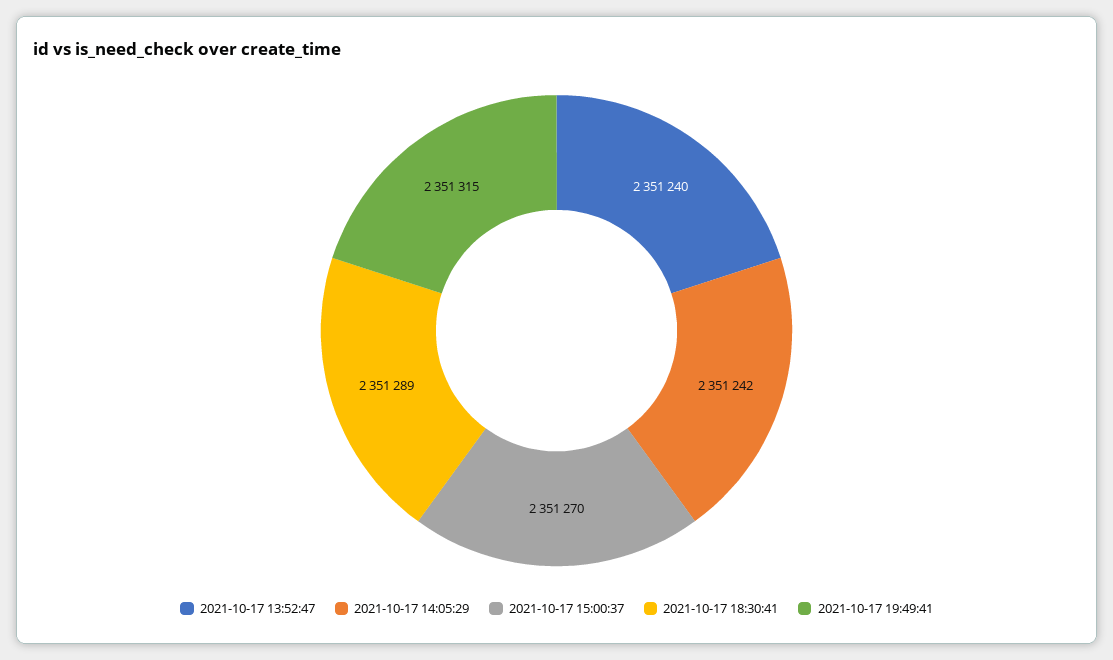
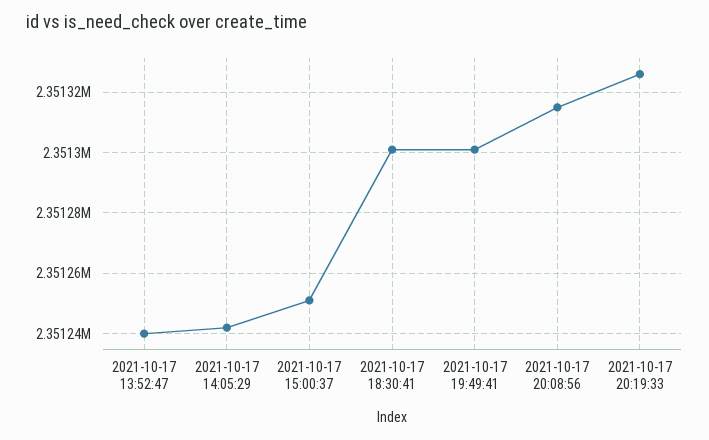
2021-10-17 15:00:37: 2351270 -> 2351250
2021-10-17 18:30:41: 2351289 -> 2351300
2021-10-17 19:49:41: 2351315 -> 2351300
2021-10-17 20:08:56: none -> 2351315
2021-10-17 20:19:33: none -> 2351325

